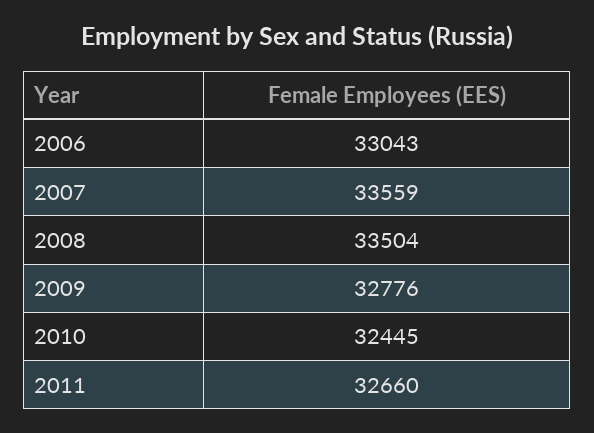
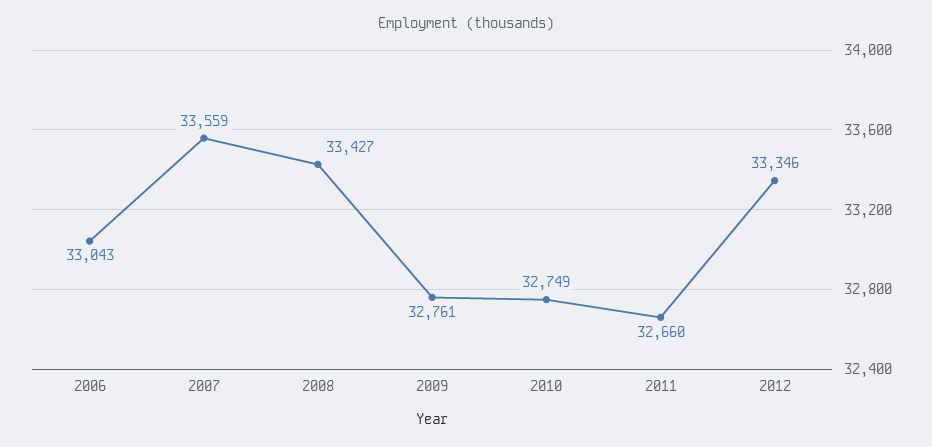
2008: 33504 -> 33427
2009: 32776 -> 32761
2010: 32445 -> 32749
2012: none -> 33346

